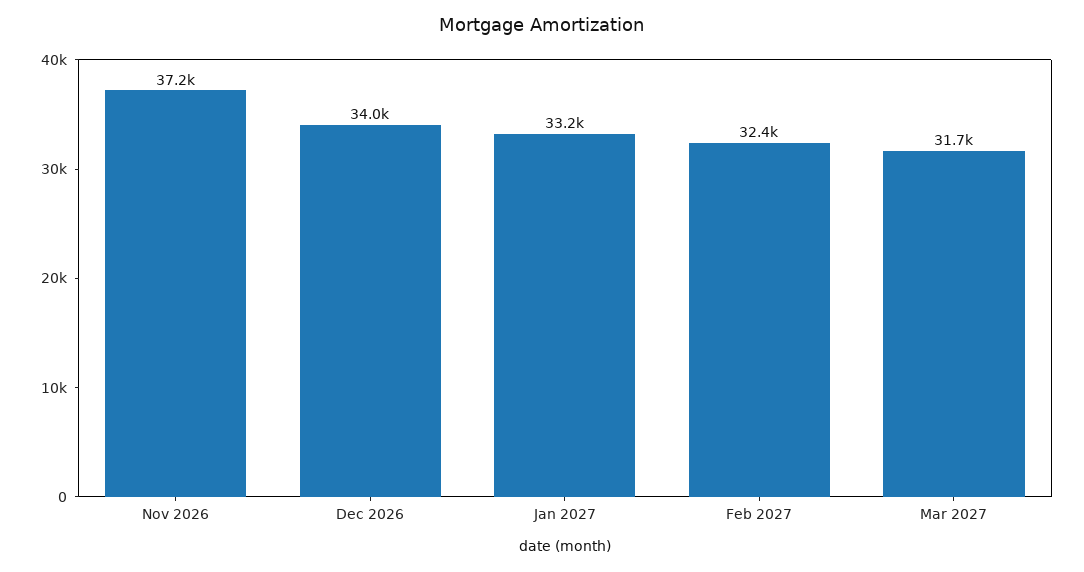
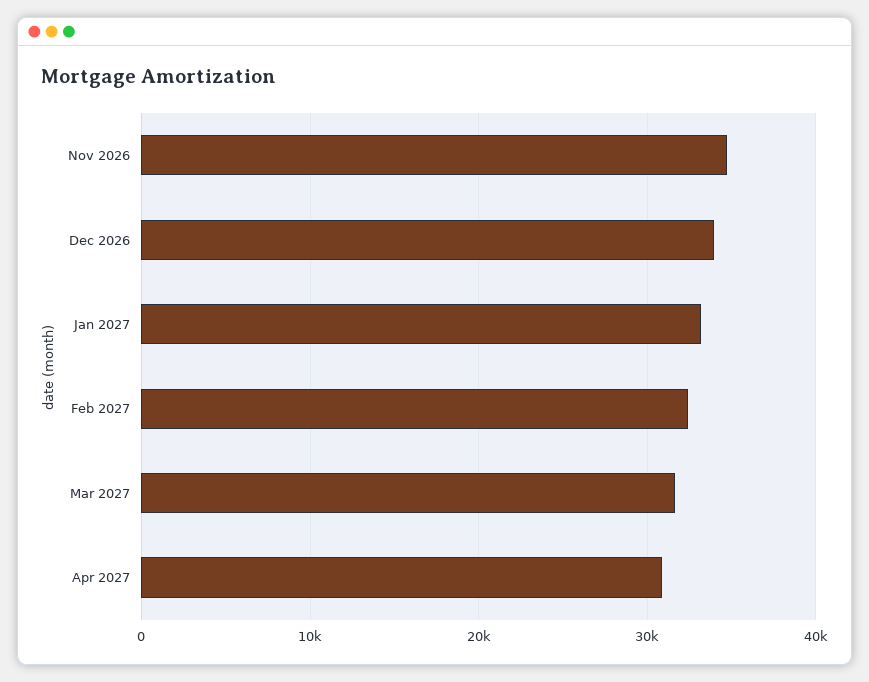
Nov 2026: 37200 -> 35000
Apr 2027: none -> 31000

